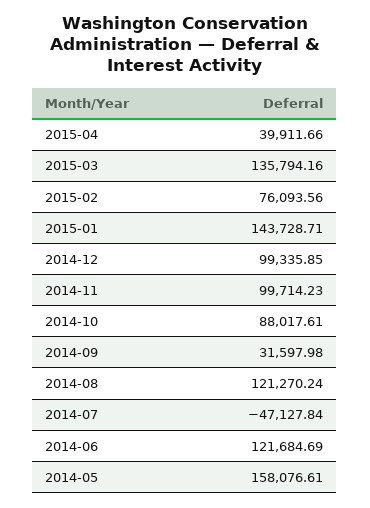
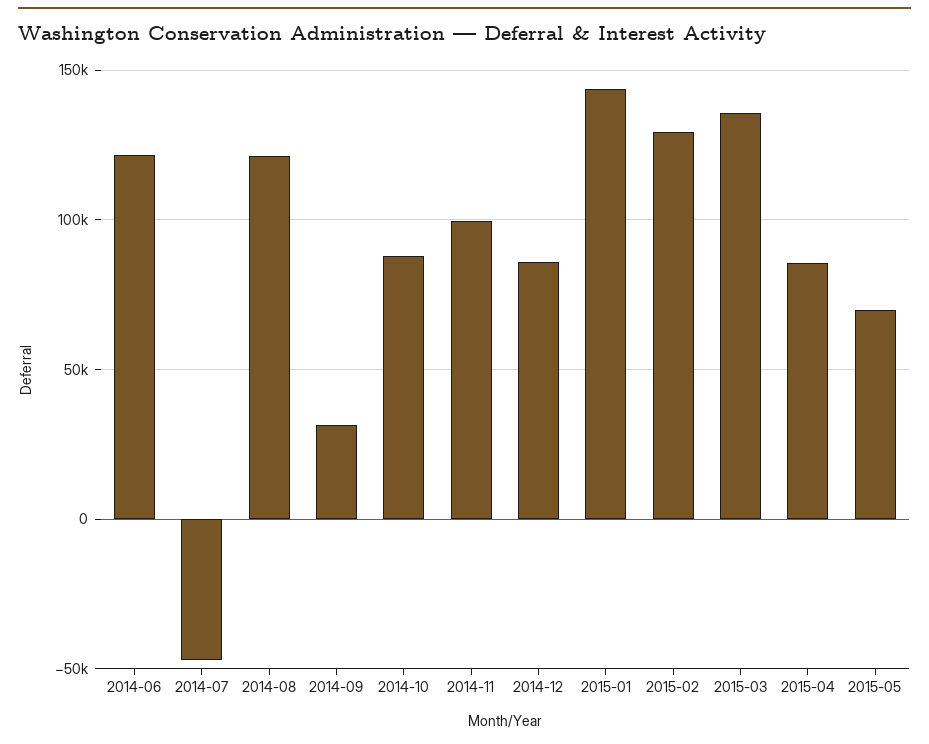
2015-04: 39911.66 -> 85000
2015-02: 76093.56 -> 130000
2014-12: 99335.85 -> 85000
2014-05: 158076.61 -> none
2015-05: none -> 70000

